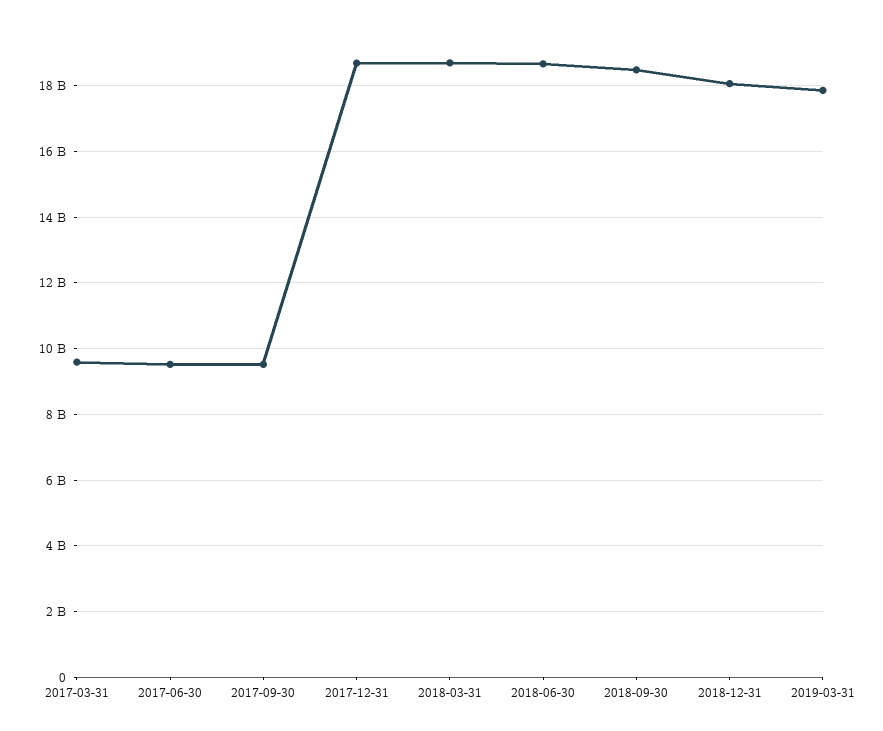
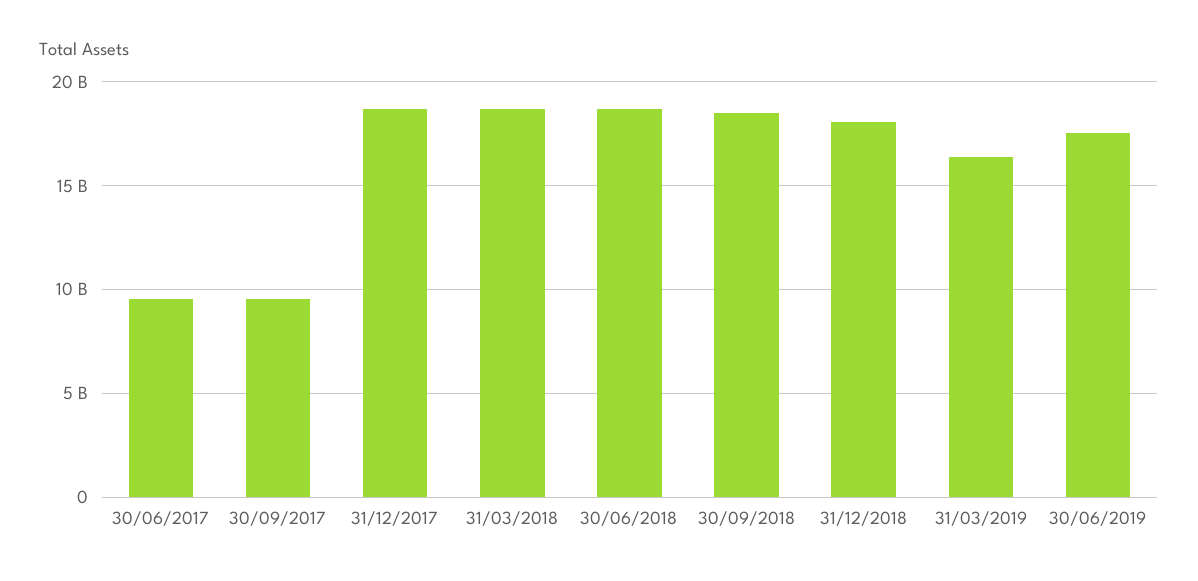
2017-03-31: 9600000000 -> none
2019-03-31: 17800000000 -> 16500000000
30/06/2019: none -> 17500000000

